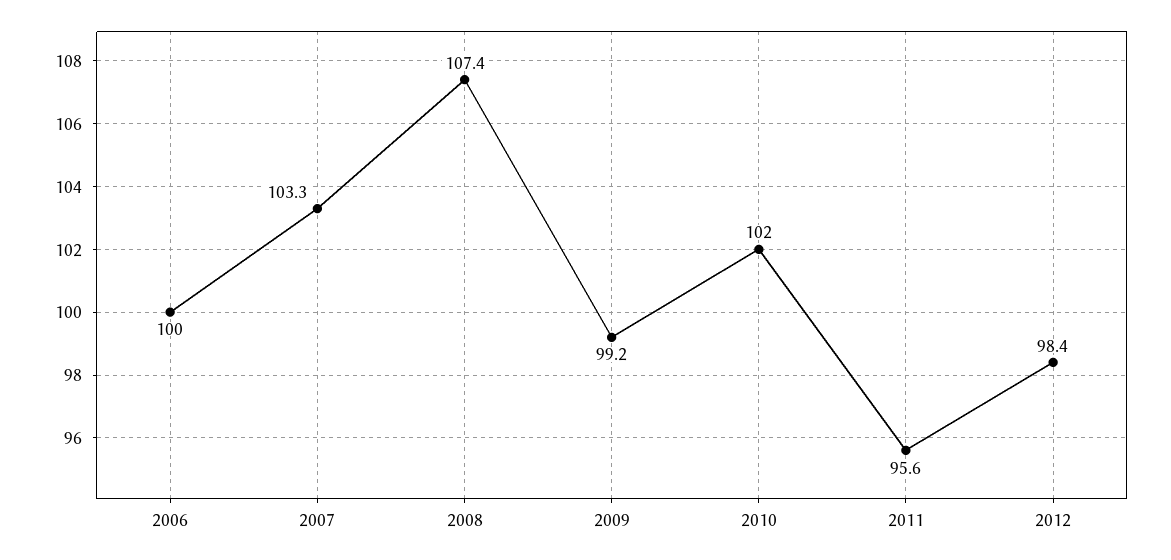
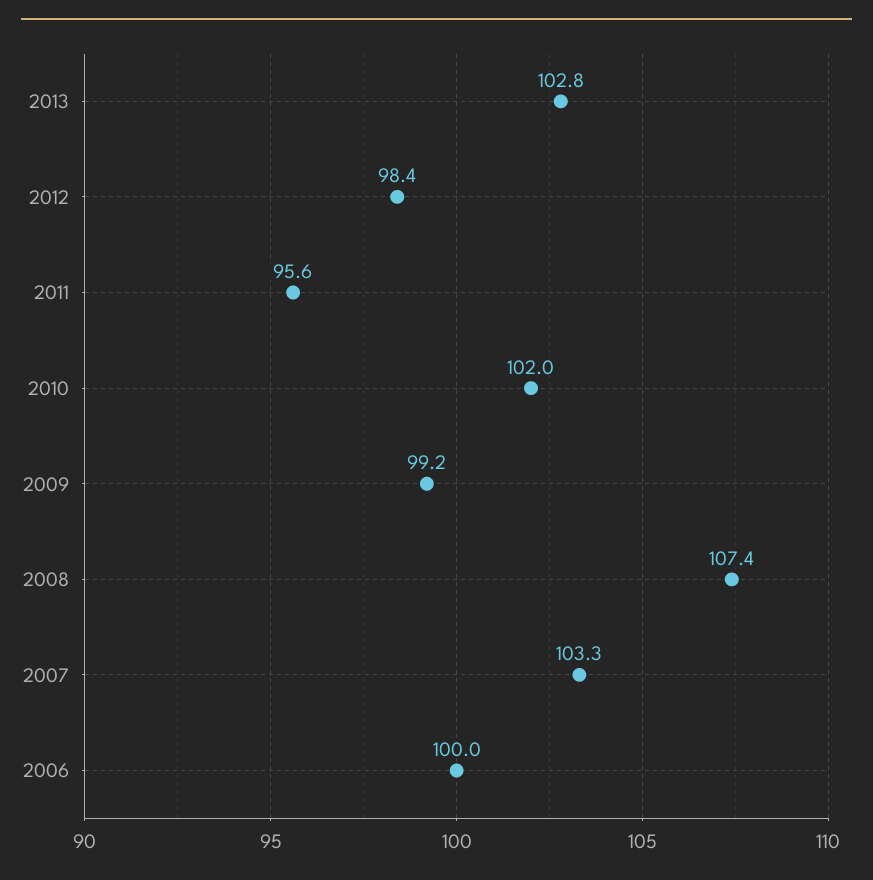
2013: none -> 102.8

